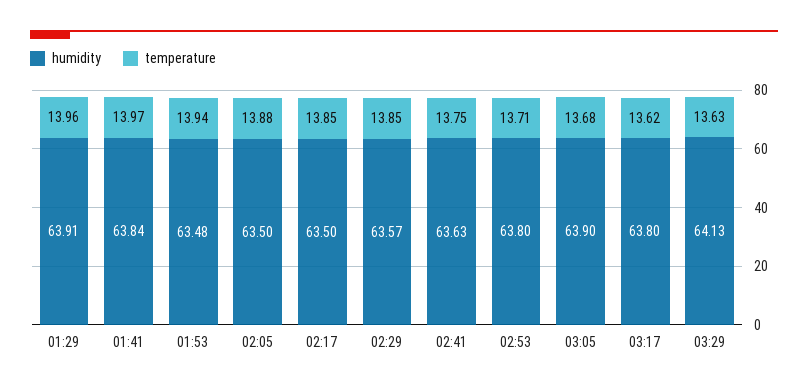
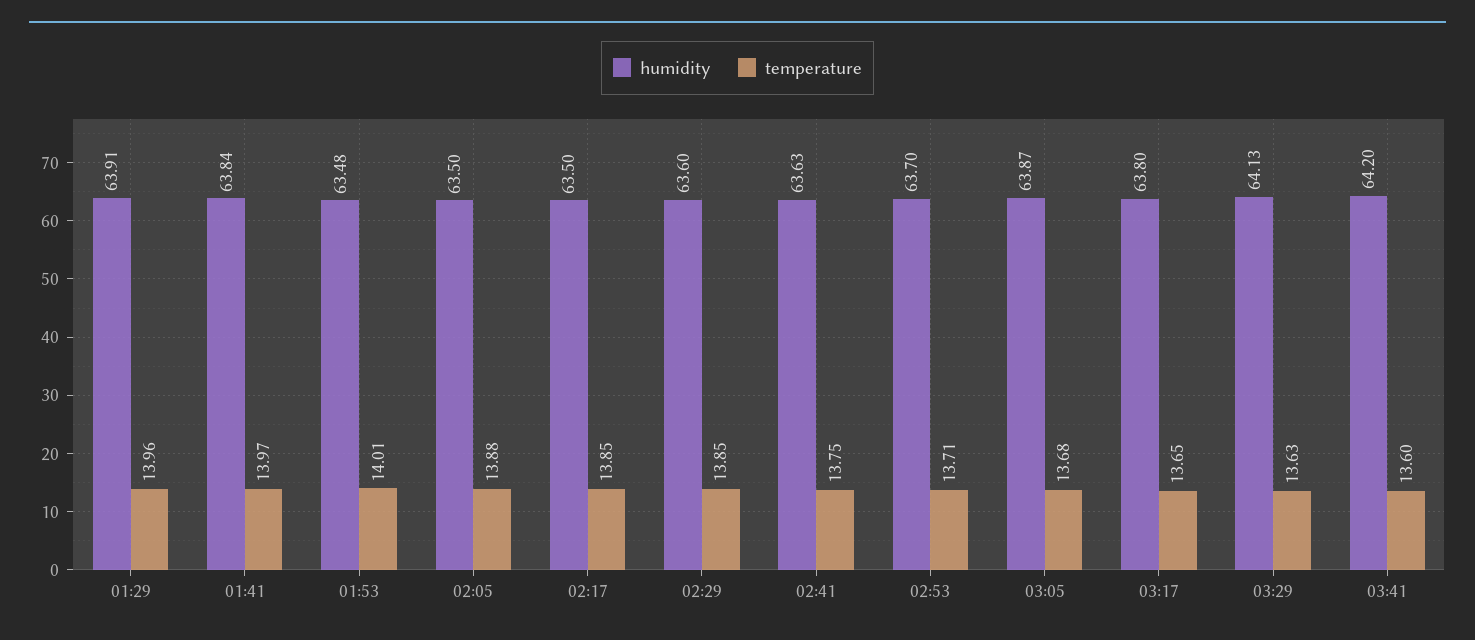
temperature, 01:53: 13.94 -> 14.01
humidity, 02:29: 63.57 -> 63.6
humidity, 02:53: 63.8 -> 63.7
humidity, 03:05: 63.9 -> 63.87
temperature, 03:17: 13.62 -> 13.65
humidity, 03:41: none -> 64.2
temperature, 03:41: none -> 13.6

